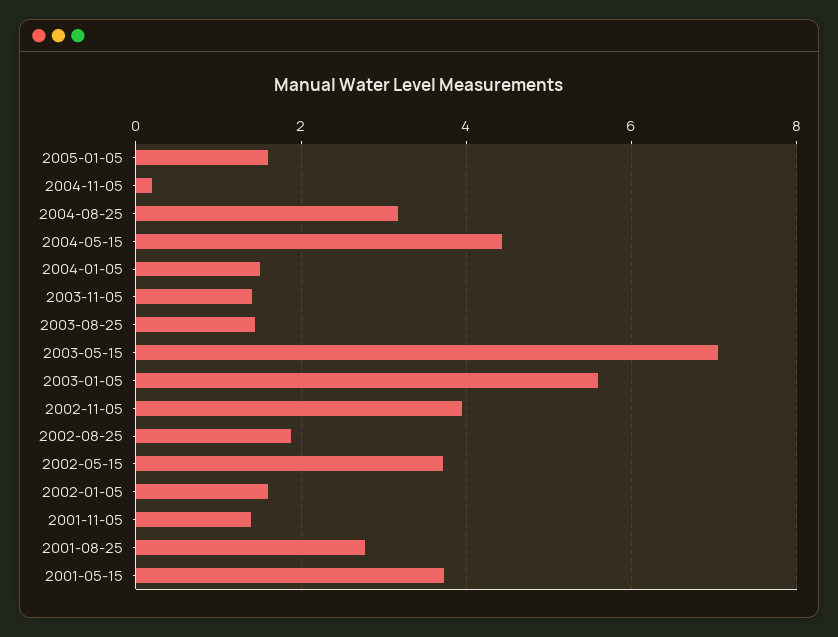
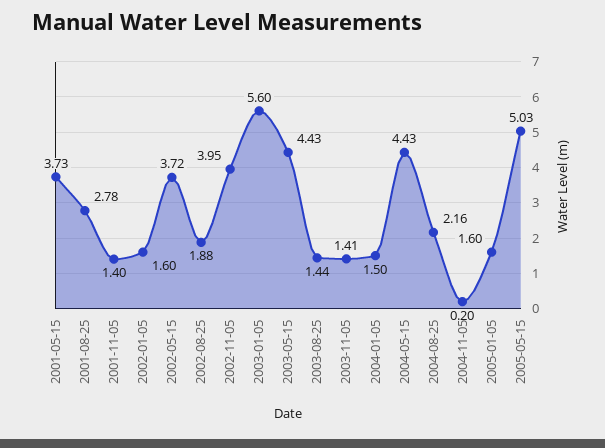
2004-08-25: 3.2 -> 2.16
2003-05-15: 7 -> 4.43
2005-05-15: none -> 5.03

